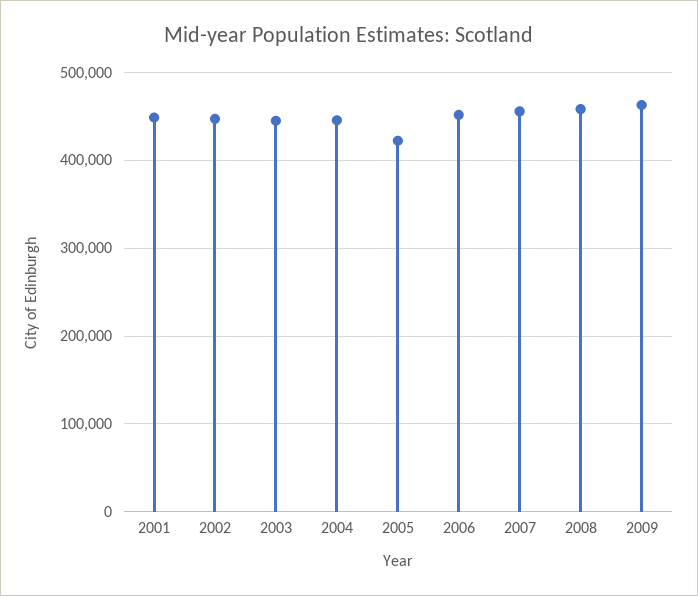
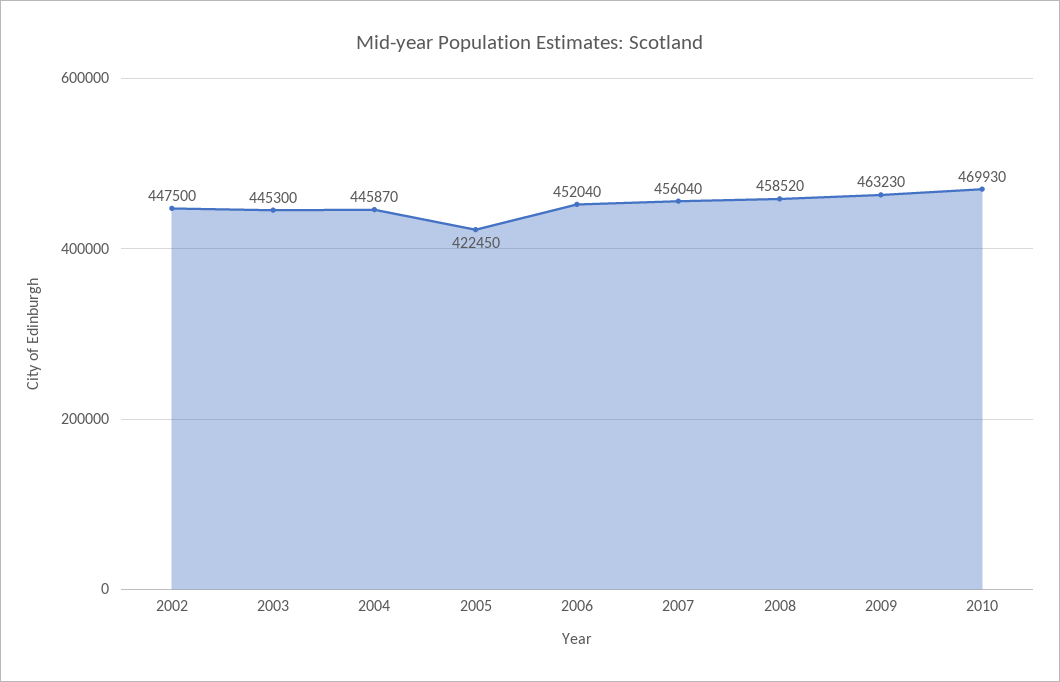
2001: 450000 -> none
2010: none -> 469930

